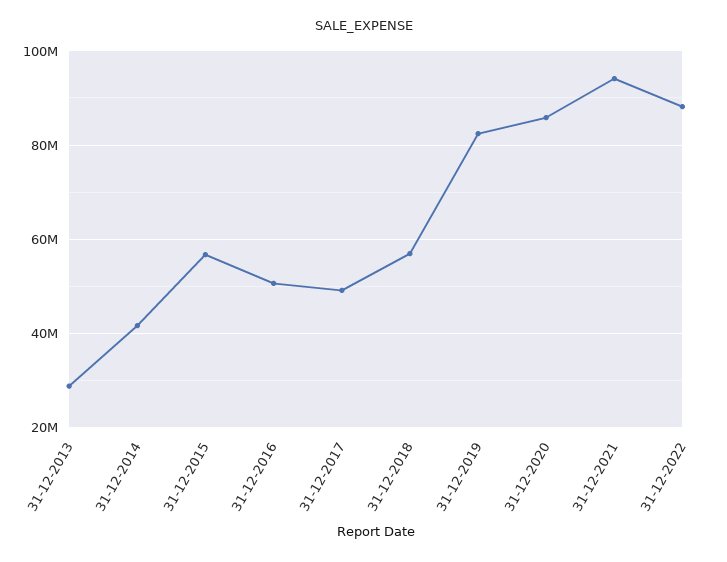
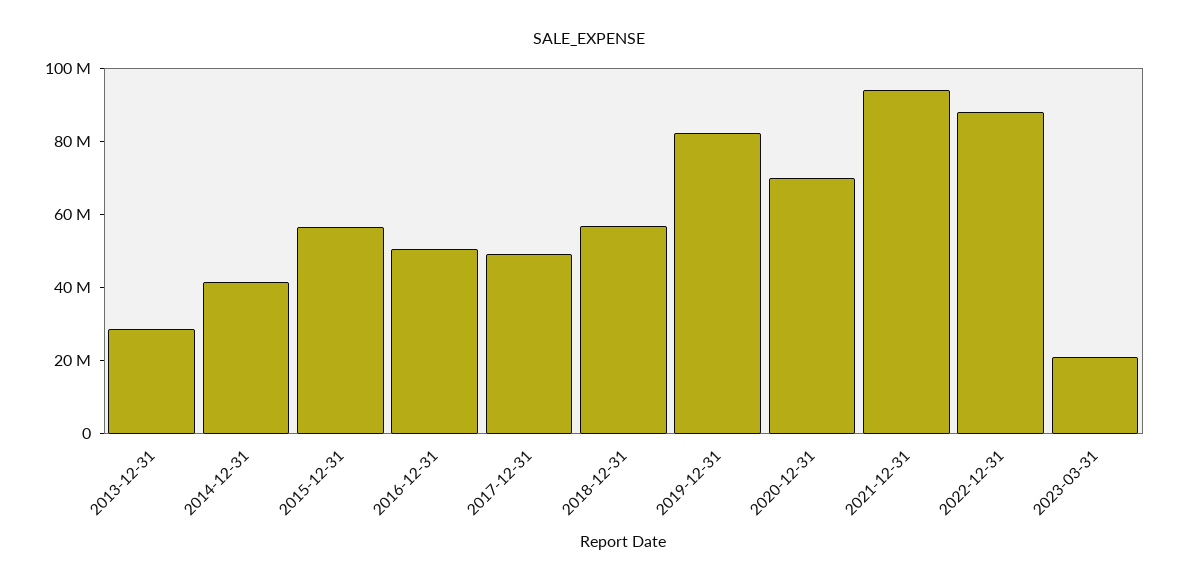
31-12-2020: 86000000 -> 70000000
2023-03-31: none -> 20000000

